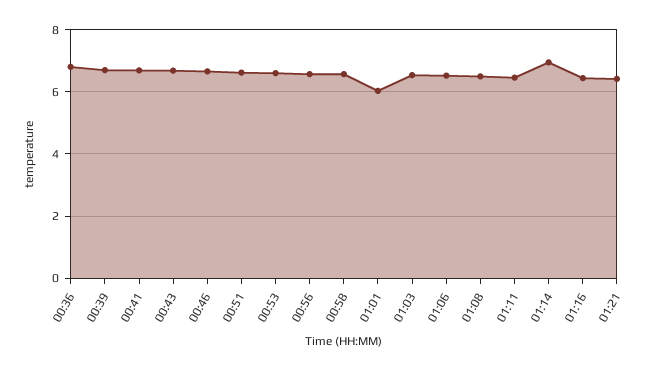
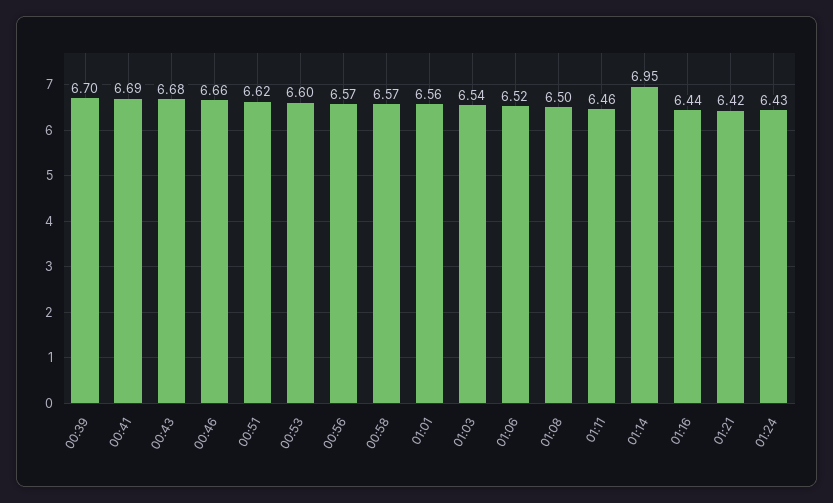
00:36: 6.8 -> none
01:01: 6 -> 6.56
01:24: none -> 6.43

